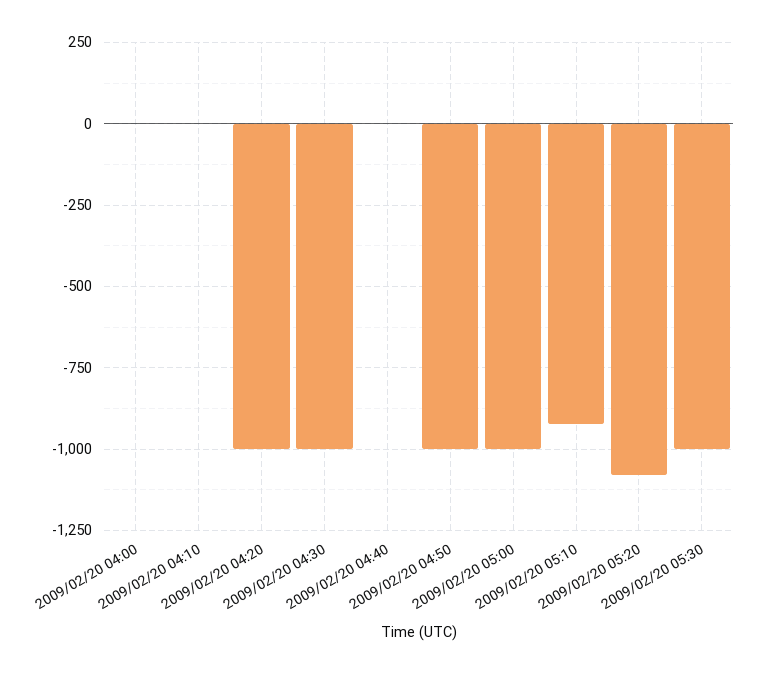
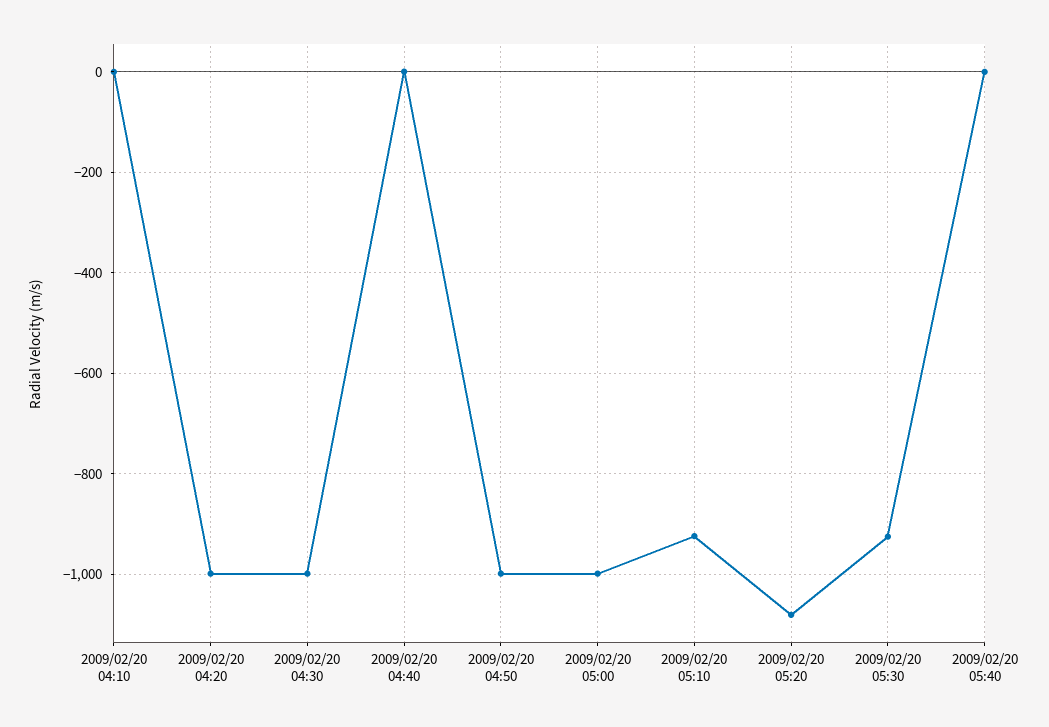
2009/02/20 04:00: 0 -> none
2009/02/20 05:30: -1000 -> -920
2009/02/20 05:40: none -> 0

